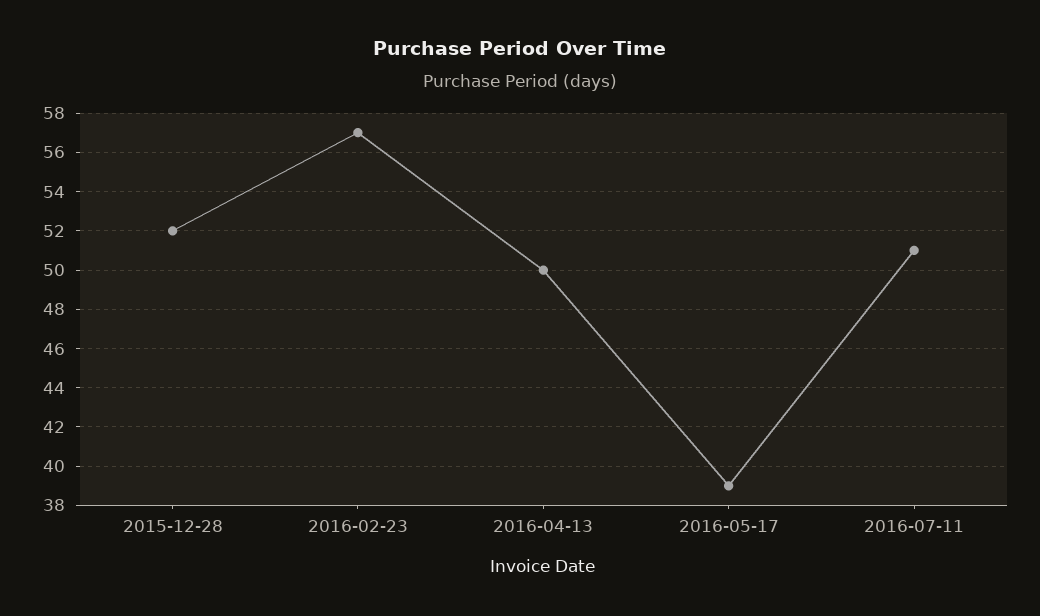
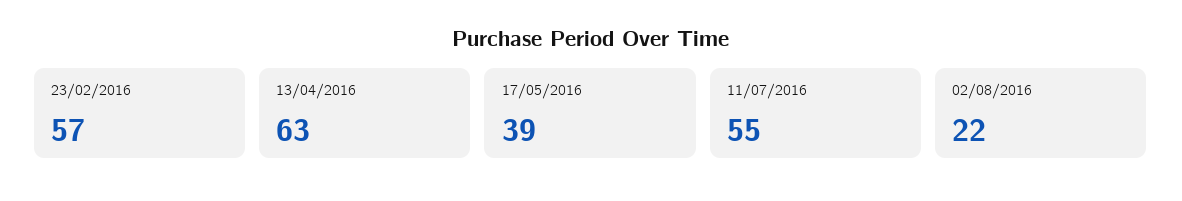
2015-12-28: 52 -> none
2016-04-13: 50 -> 63
2016-07-11: 51 -> 55
02/08/2016: none -> 22

